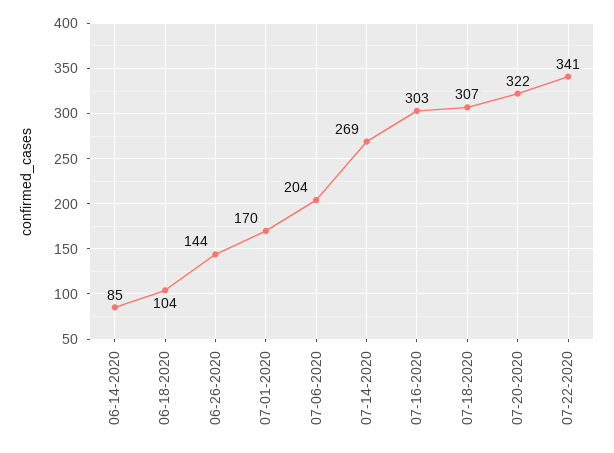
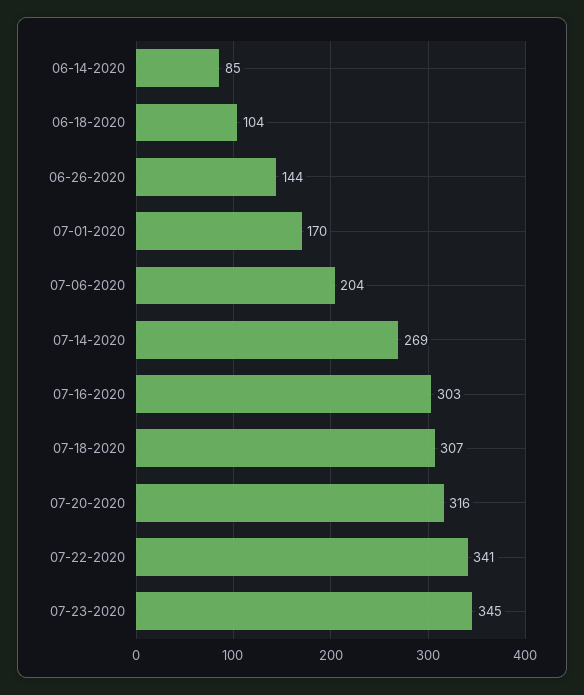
07-20-2020: 322 -> 316
07-23-2020: none -> 345

